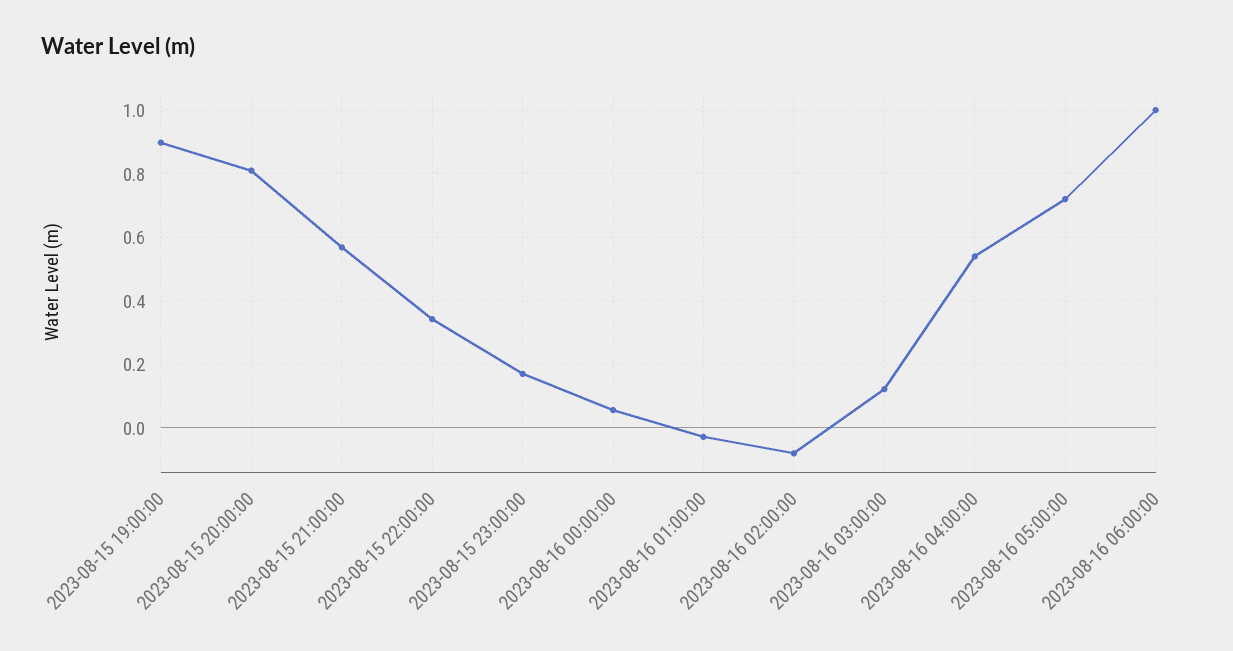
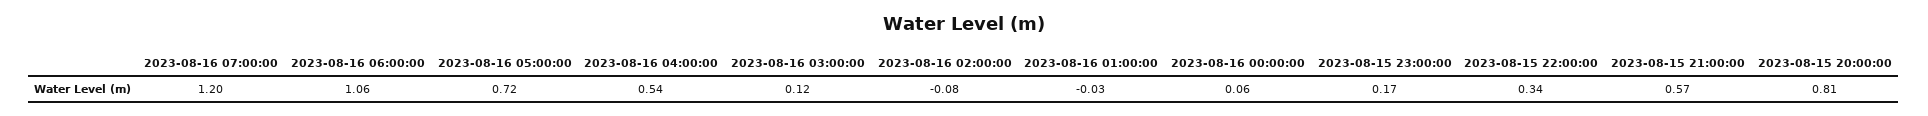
2023-08-15 19:00:00: 0.9 -> none
2023-08-16 06:00:00: 1 -> 1.06
2023-08-16 07:00:00: none -> 1.2

